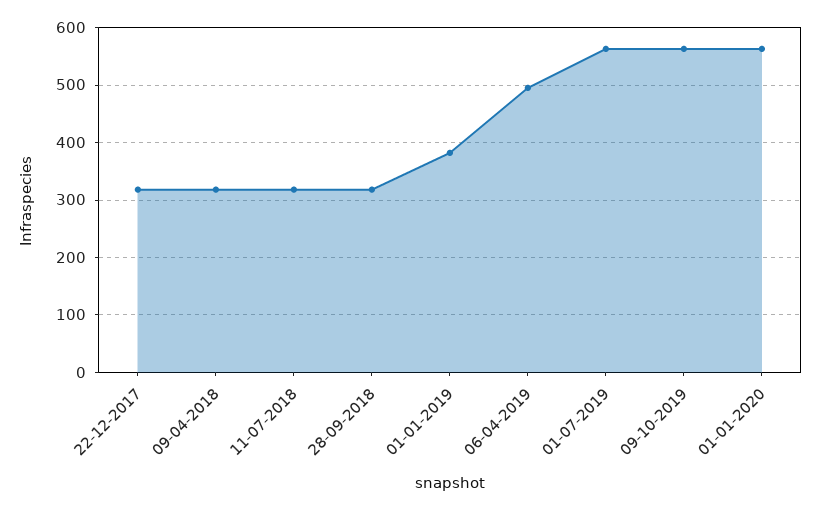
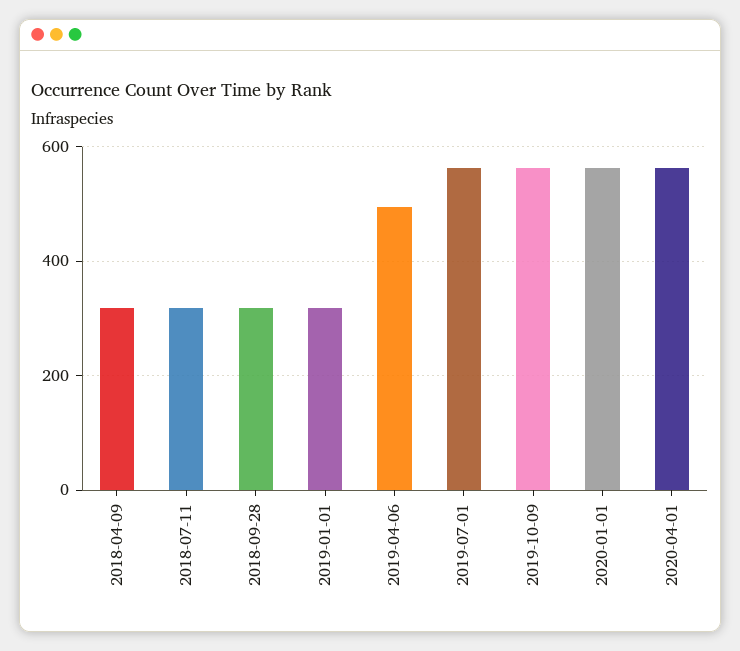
22-12-2017: 320 -> none
01-01-2019: 380 -> 320
2020-04-01: none -> 560

